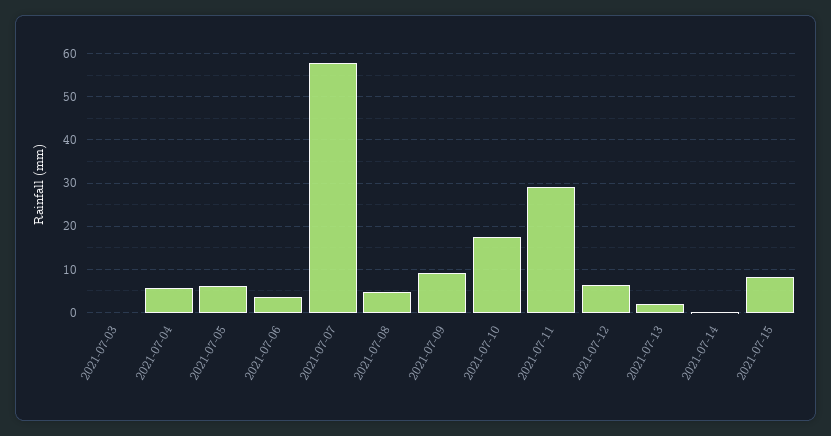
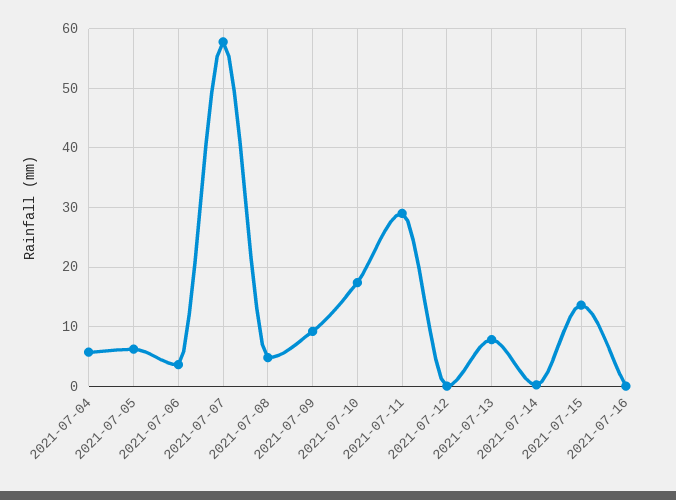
2021-07-03: 0 -> none
2021-07-12: 6 -> 0
2021-07-13: 2 -> 8
2021-07-15: 8 -> 14
2021-07-16: none -> 0

